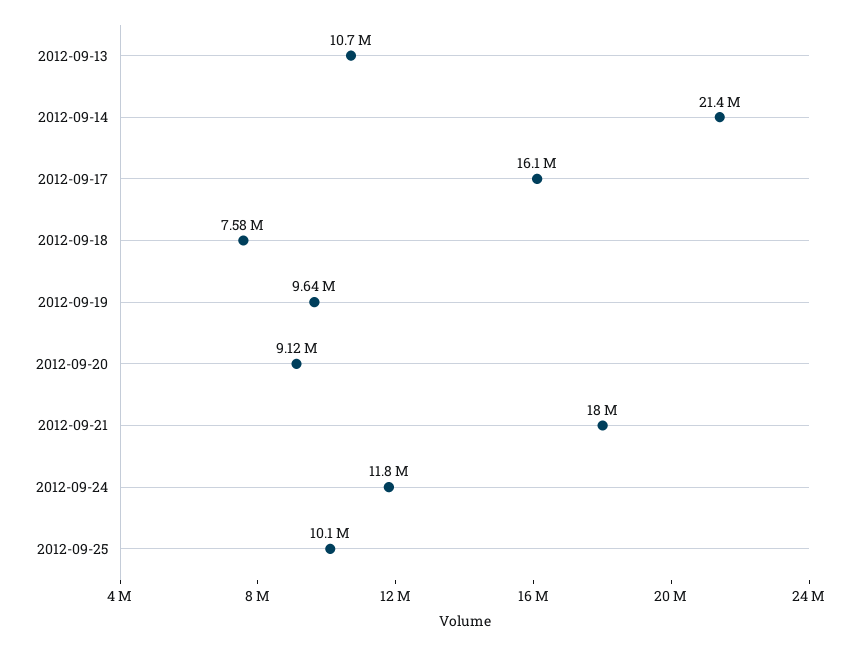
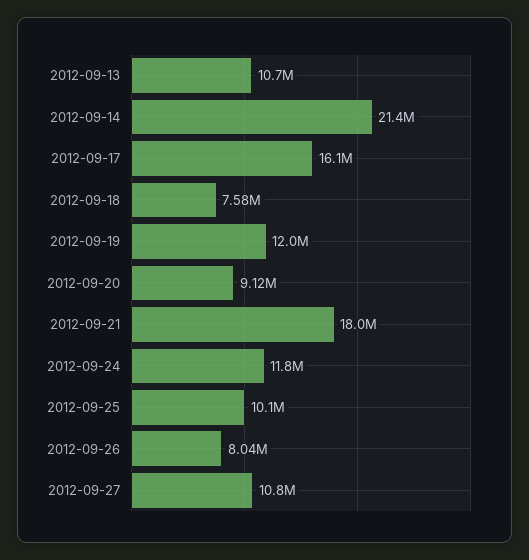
2012-09-19: 9640000 -> 12000000
2012-09-26: none -> 8040000
2012-09-27: none -> 10800000

